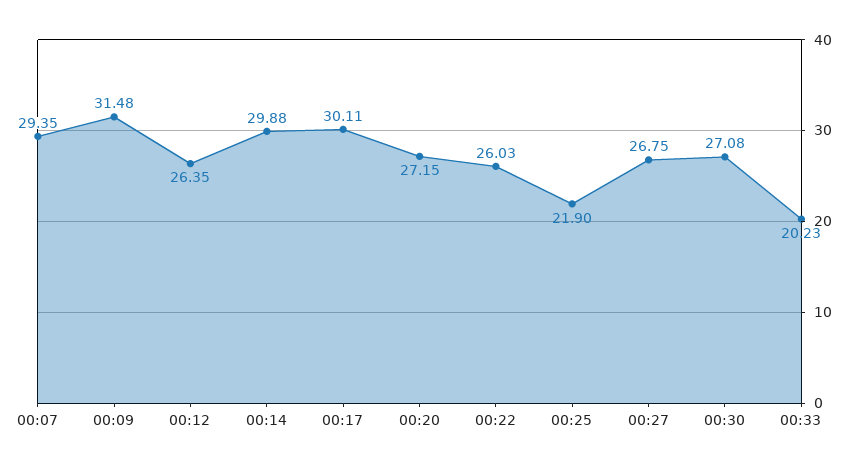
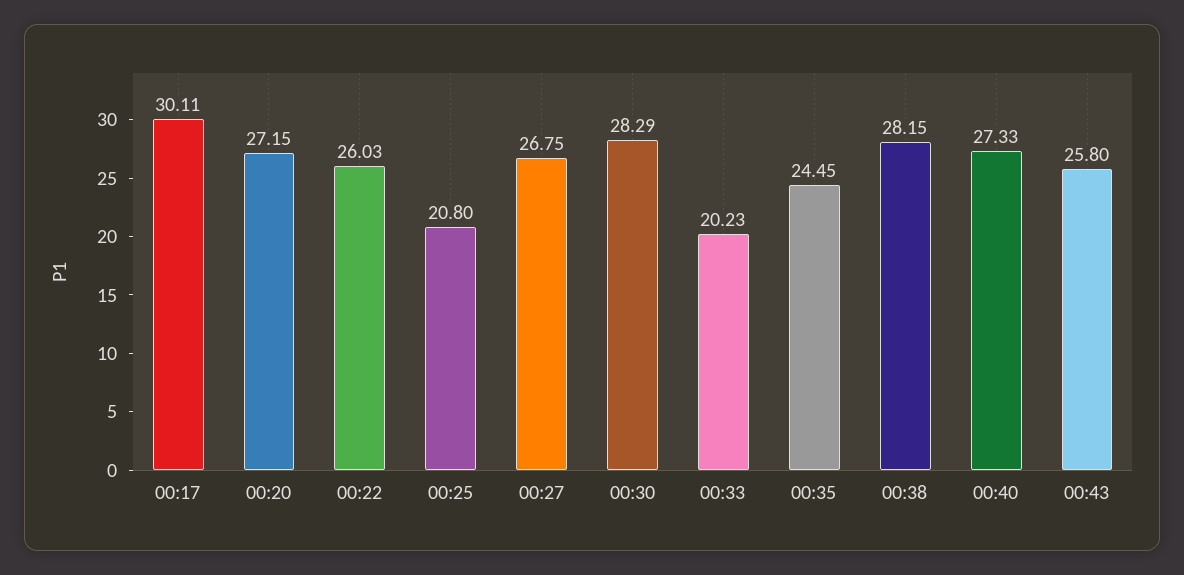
00:07: 29.35 -> none
00:09: 31.48 -> none
00:12: 26.35 -> none
00:14: 29.88 -> none
00:25: 21.9 -> 20.8
00:30: 27.08 -> 28.29
00:35: none -> 24.45
00:38: none -> 28.15
00:40: none -> 27.33
00:43: none -> 25.8

